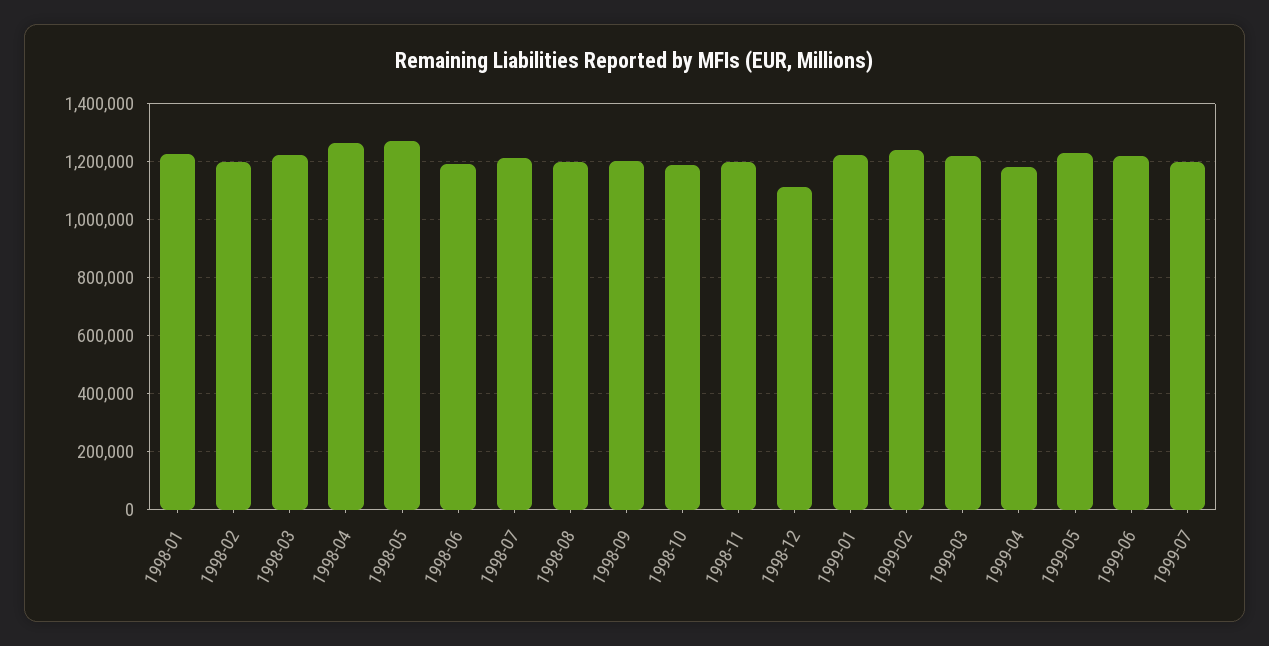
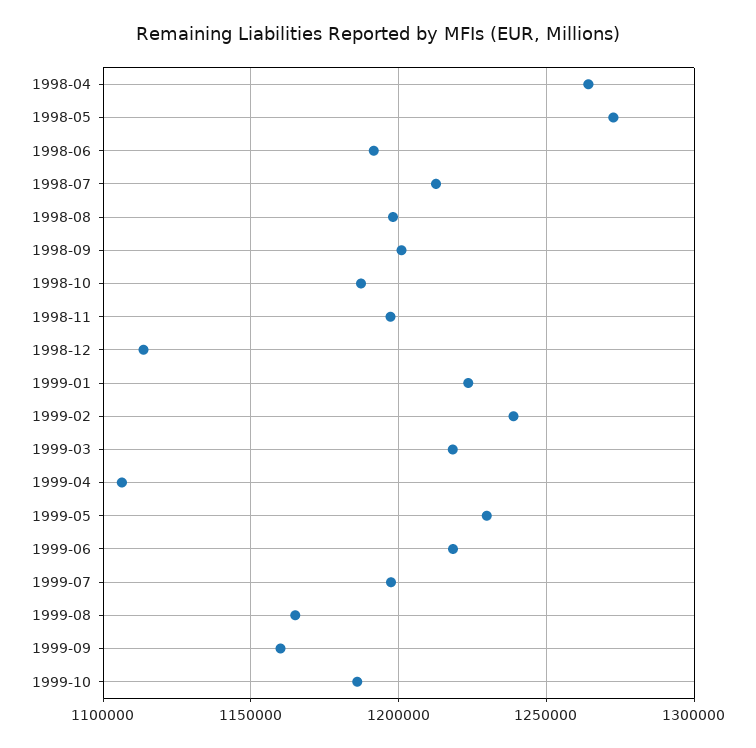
1998-01: 1225000 -> none
1998-02: 1200000 -> none
1998-03: 1225000 -> none
1999-04: 1175000 -> 1105000
1999-08: none -> 1165000
1999-09: none -> 1160000
1999-10: none -> 1185000

